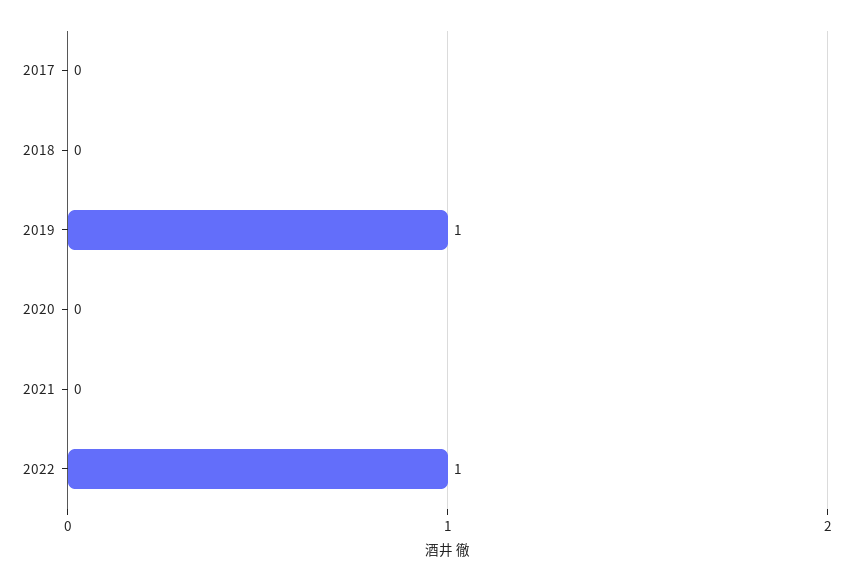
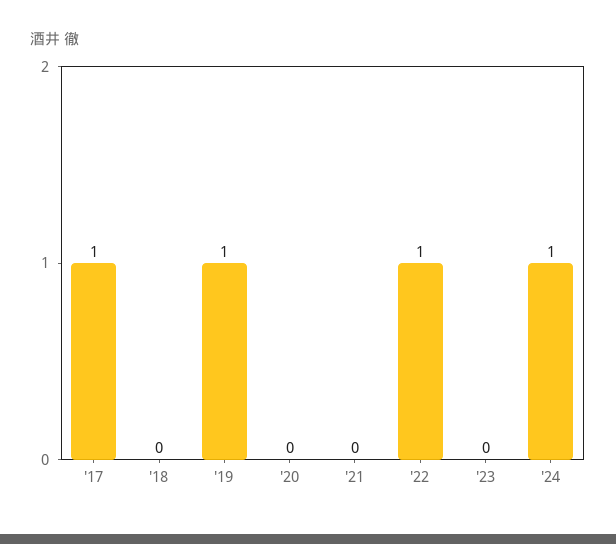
2017: 0 -> 1
'23: none -> 0
'24: none -> 1

